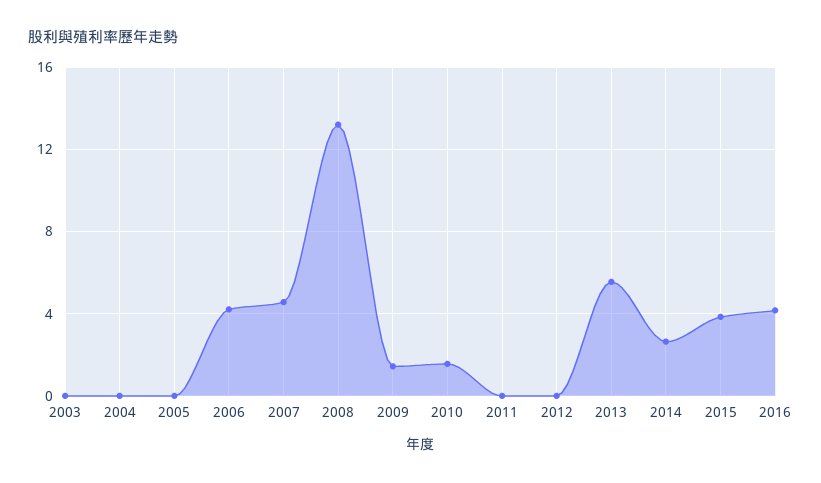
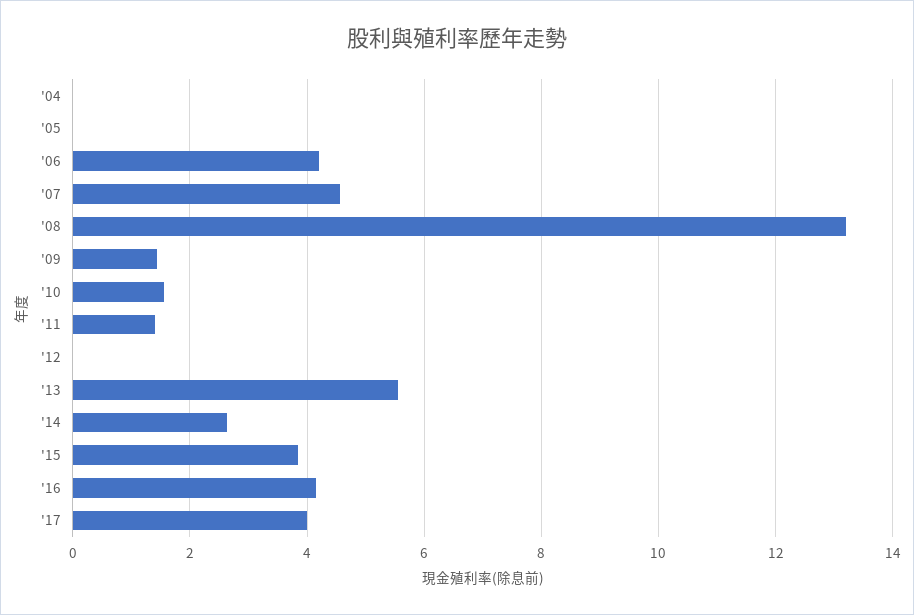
2003: 0 -> none
2011: 0 -> 1.4
'17: none -> 4

